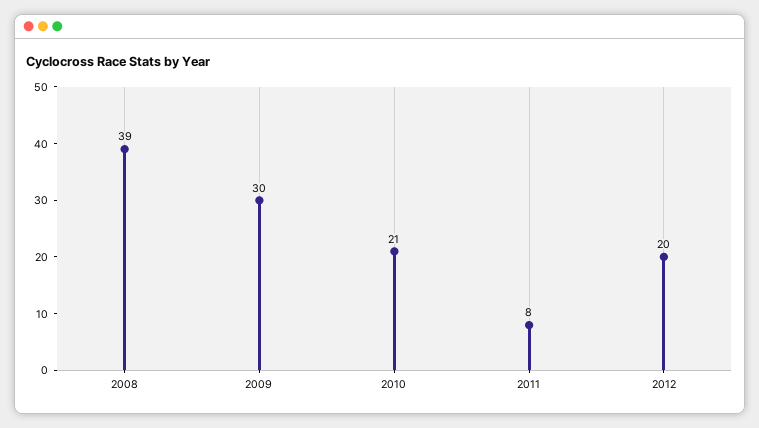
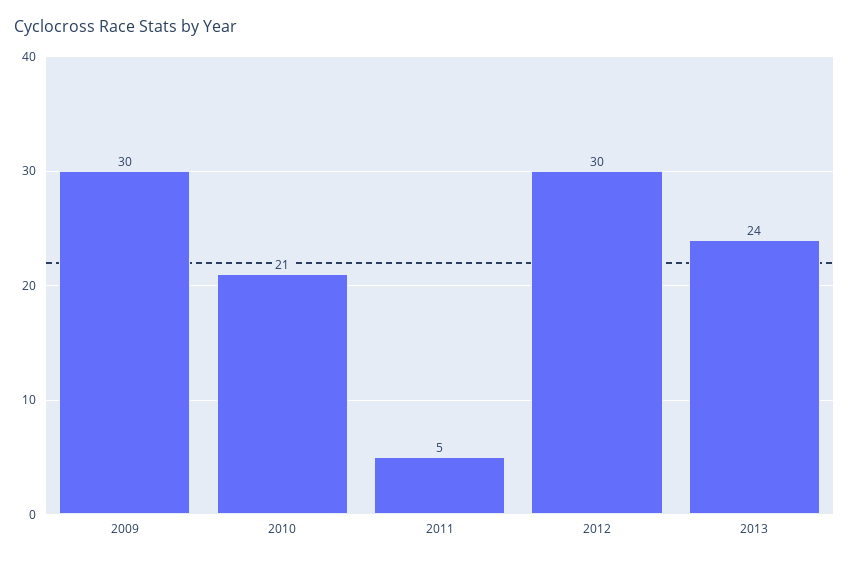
2008: 39 -> none
2011: 8 -> 5
2012: 20 -> 30
2013: none -> 24

